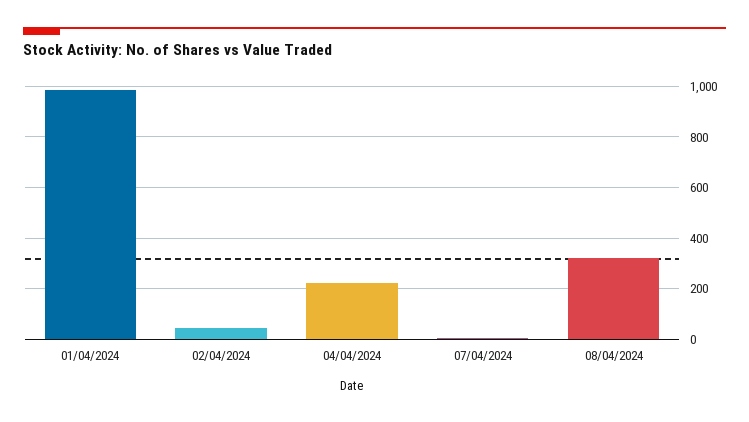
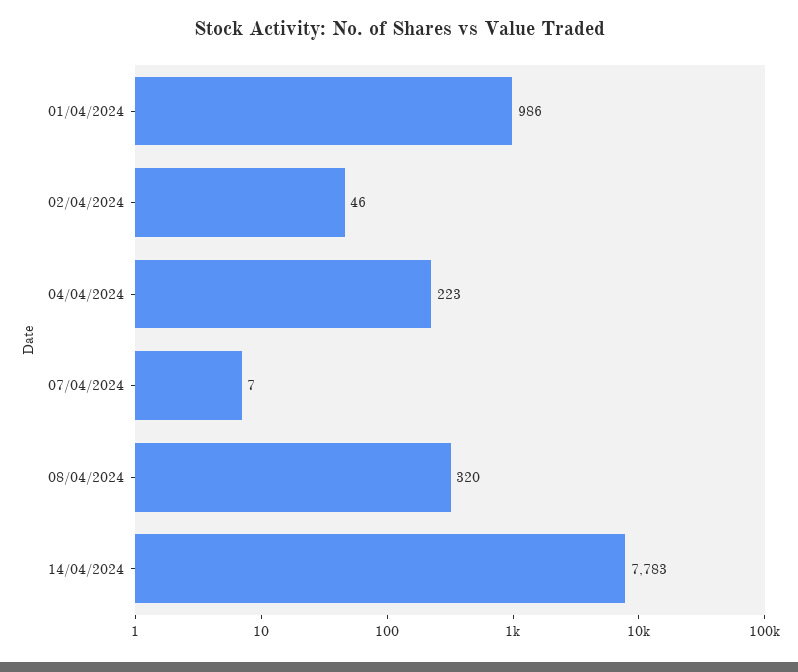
14/04/2024: none -> 7783

